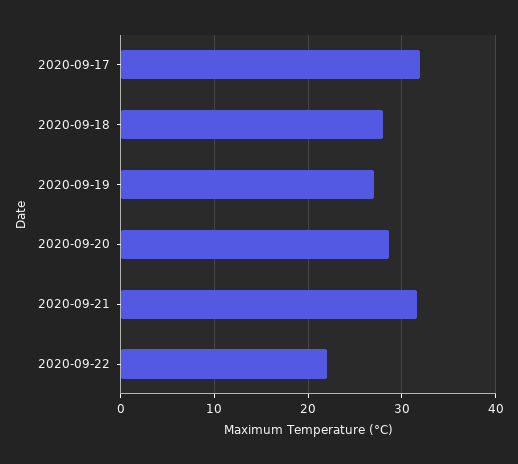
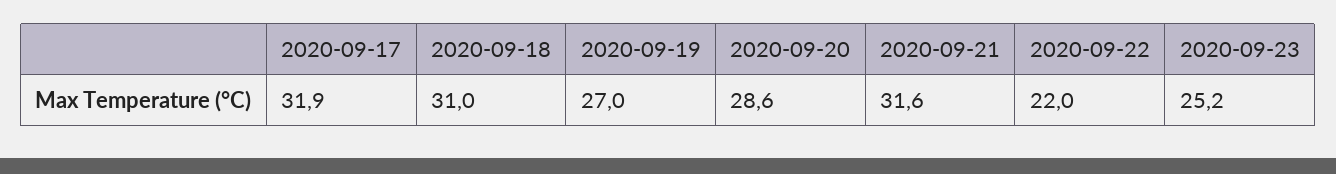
2020-09-18: 28 -> 31
2020-09-23: none -> 25.2

